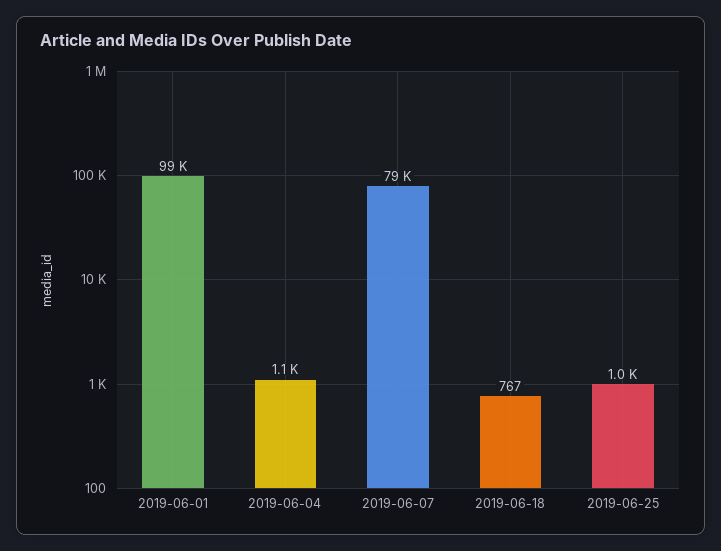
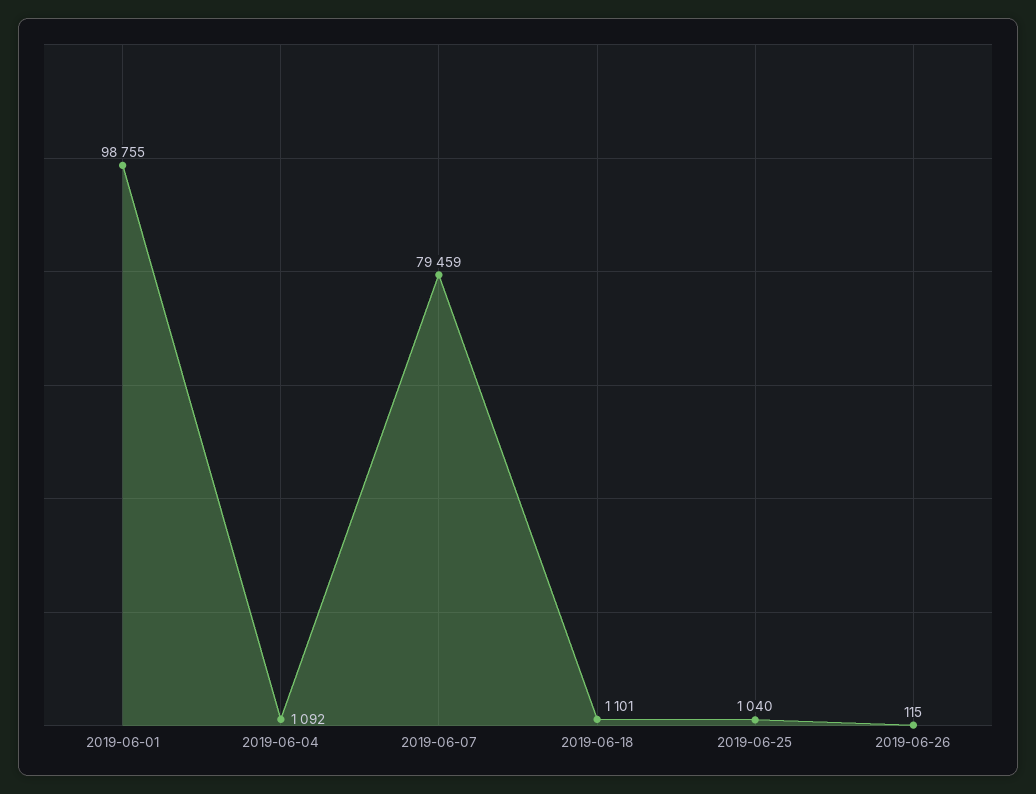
2019-06-18: 767 -> 1101
2019-06-26: none -> 115

